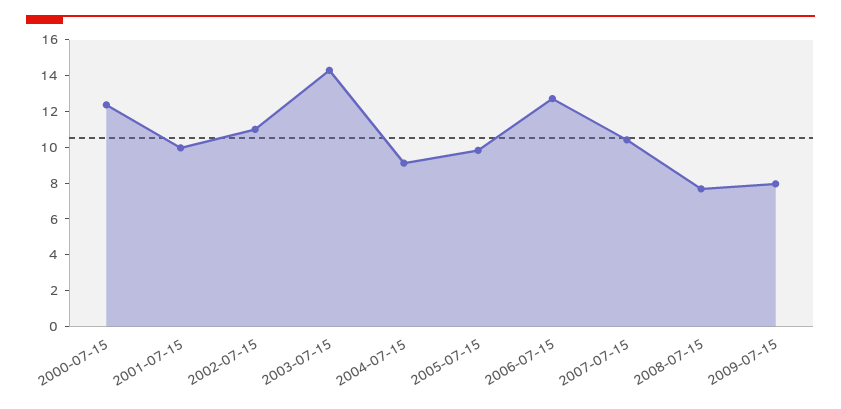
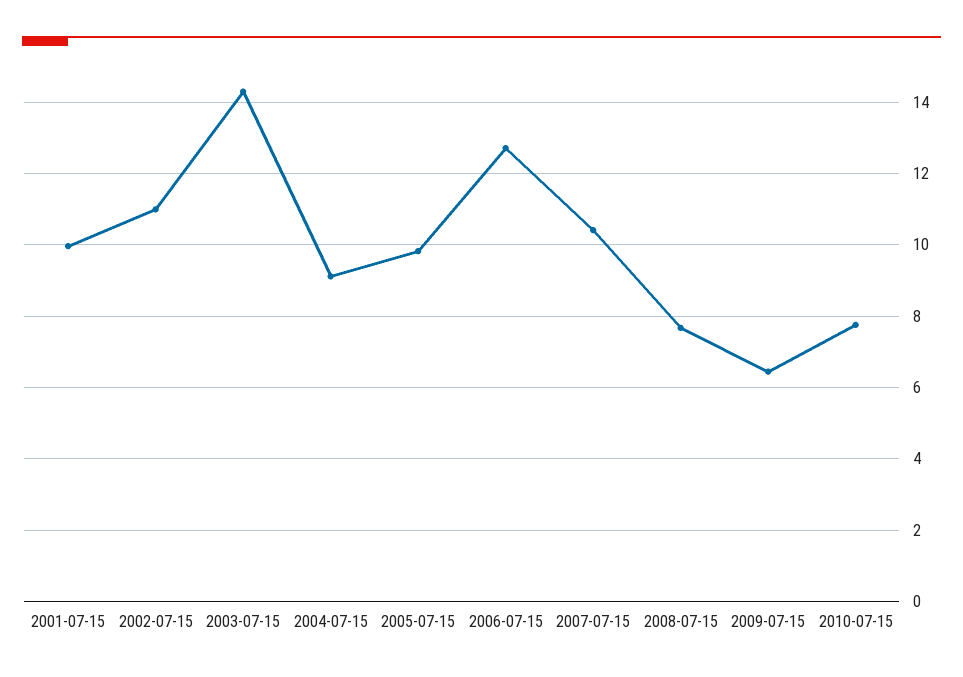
2000-07-15: 12.5 -> none
2009-07-15: 8 -> 6.4
2010-07-15: none -> 7.8

